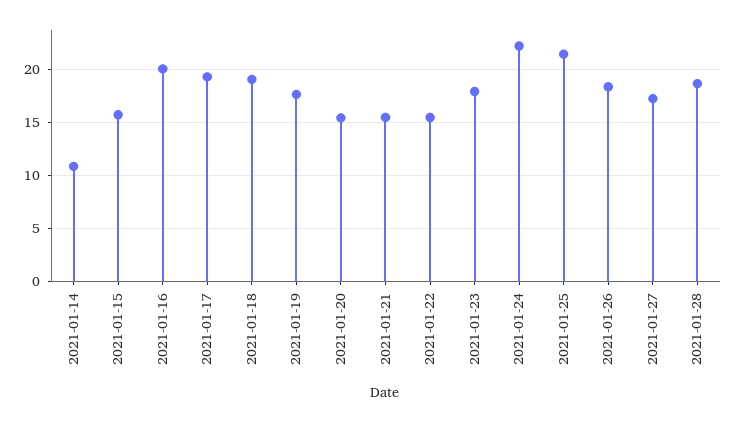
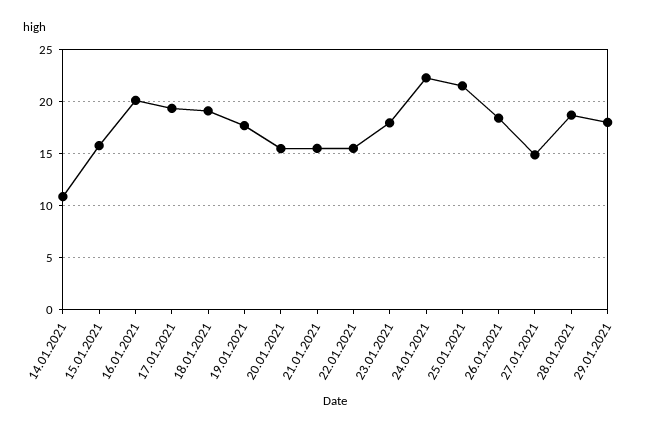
2021-01-27: 17 -> 15
29.01.2021: none -> 18

